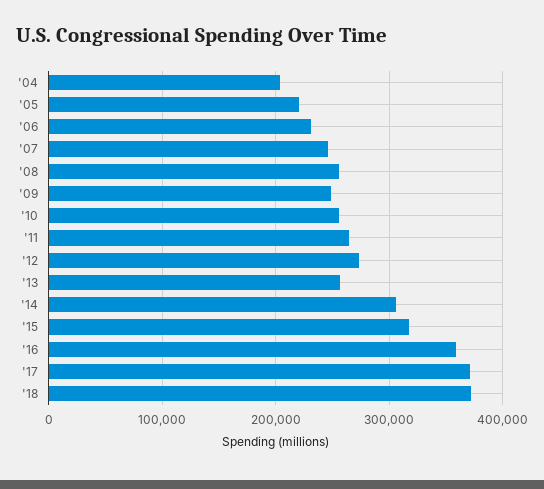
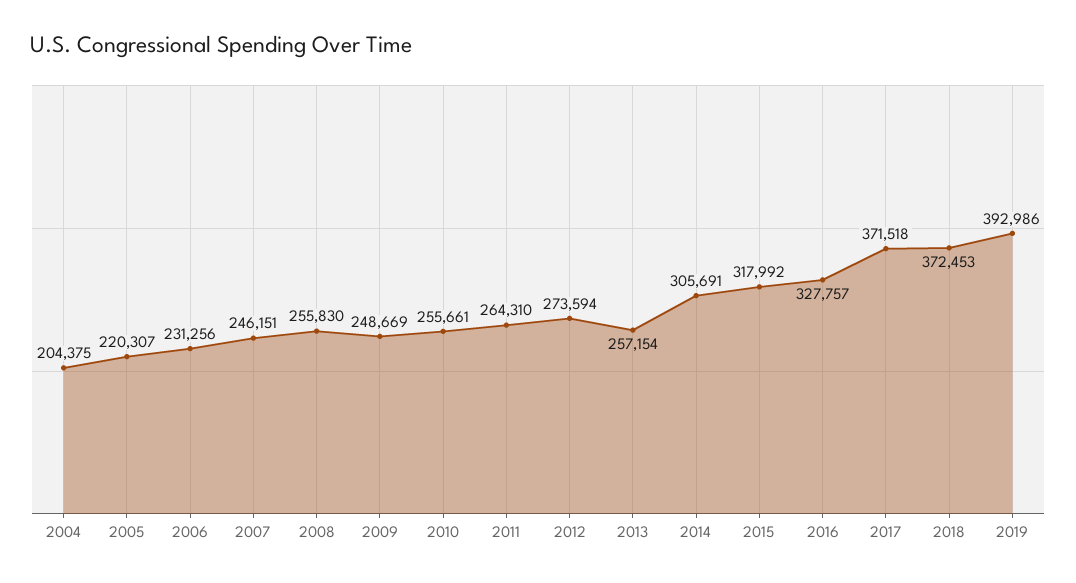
'16: 360000 -> 327757
2019: none -> 392986

